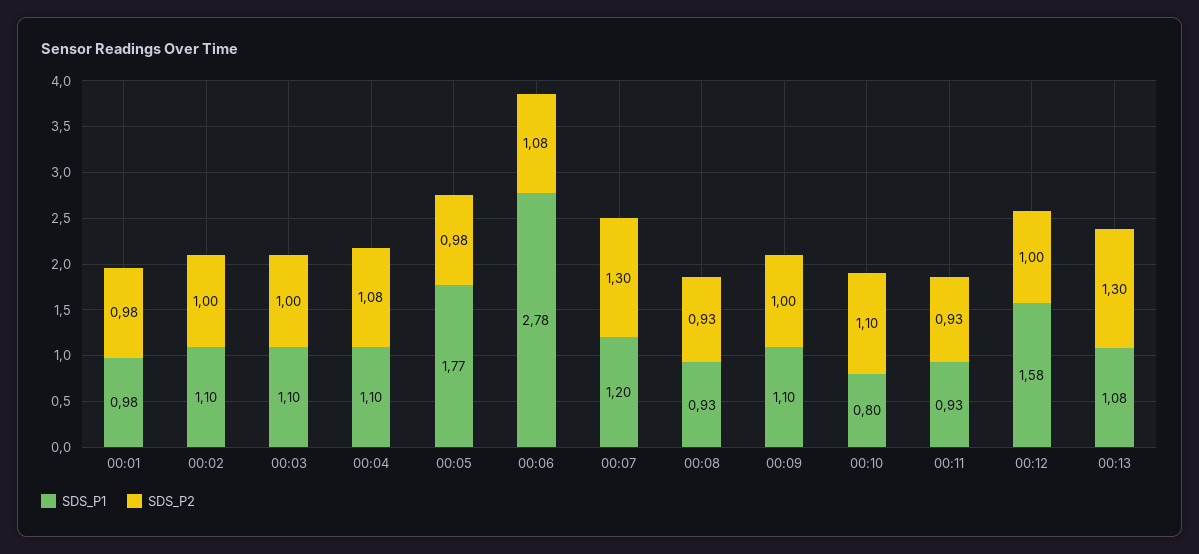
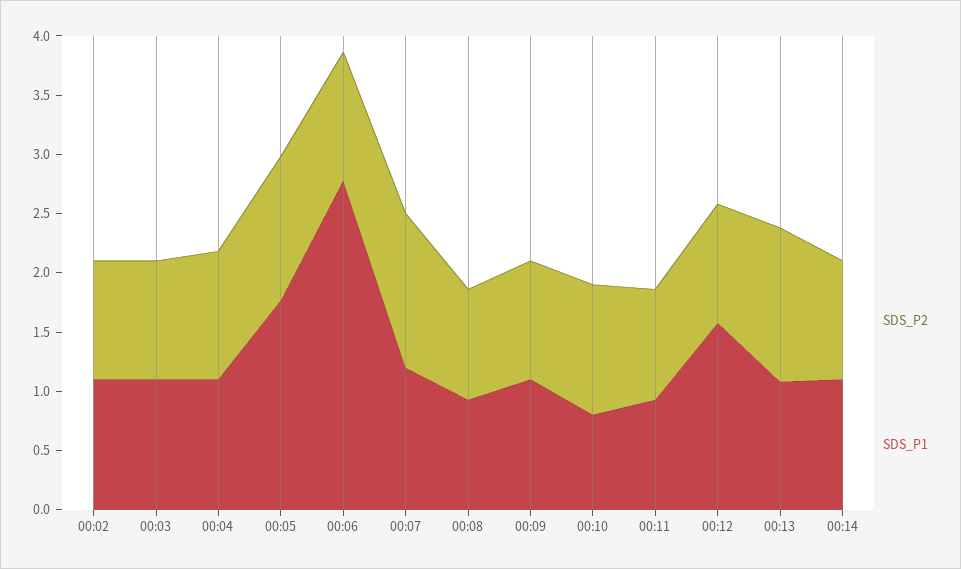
SDS_P1, 00:01: 0.98 -> none
SDS_P2, 00:01: 0.98 -> none
SDS_P2, 00:05: 0.98 -> 1.2
SDS_P2, 00:14: none -> 1
SDS_P1, 00:14: none -> 1.1

